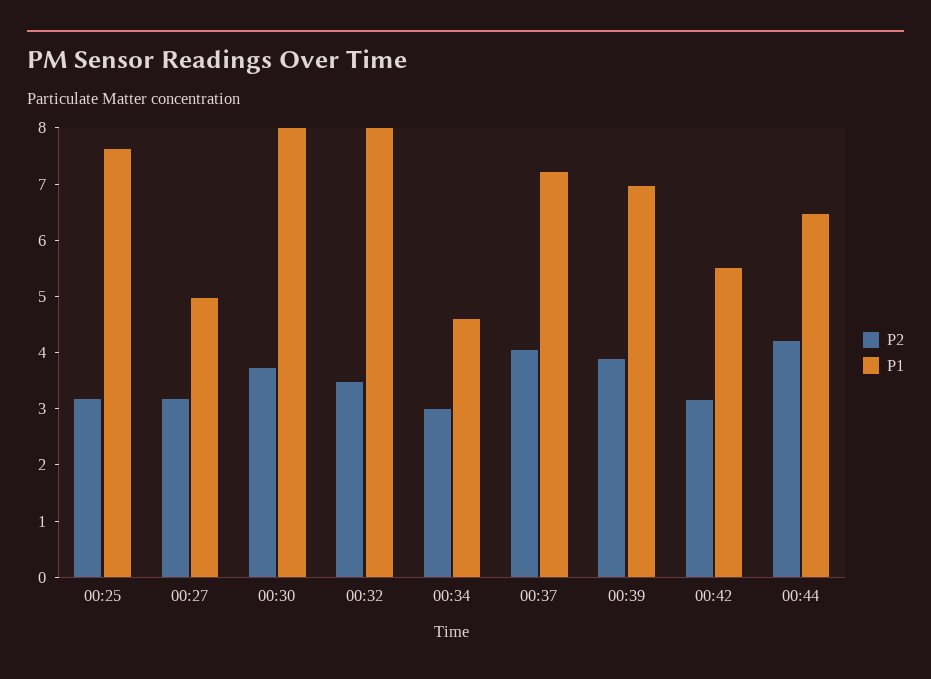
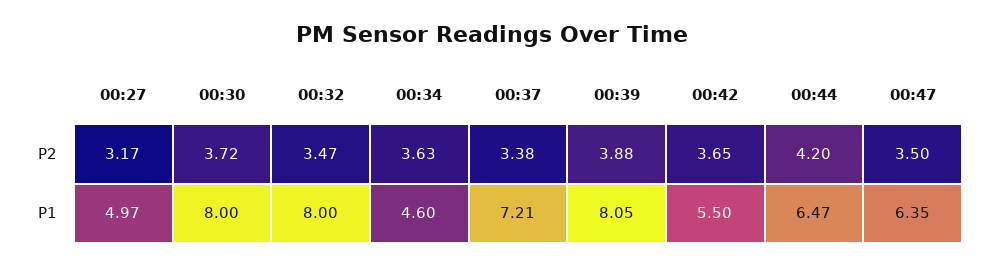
P2, 00:25: 3.2 -> none
P1, 00:25: 7.6 -> none
P2, 00:34: 3 -> 3.63
P2, 00:37: 4 -> 3.38
P1, 00:39: 7 -> 8.05
P2, 00:42: 3.2 -> 3.65
P2, 00:47: none -> 3.5
P1, 00:47: none -> 6.35

